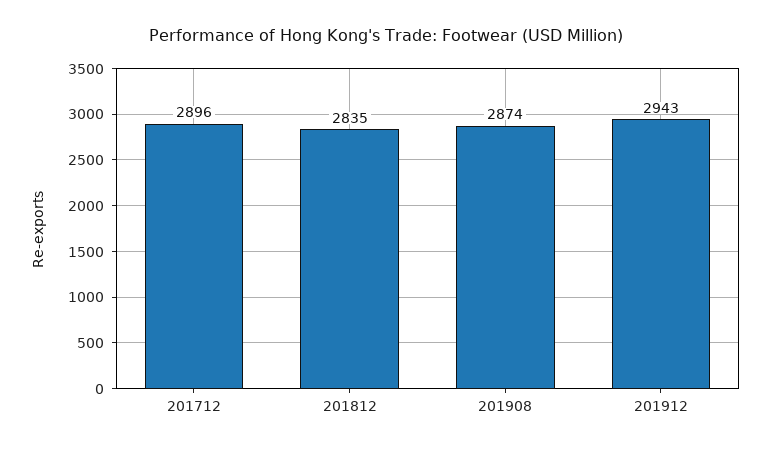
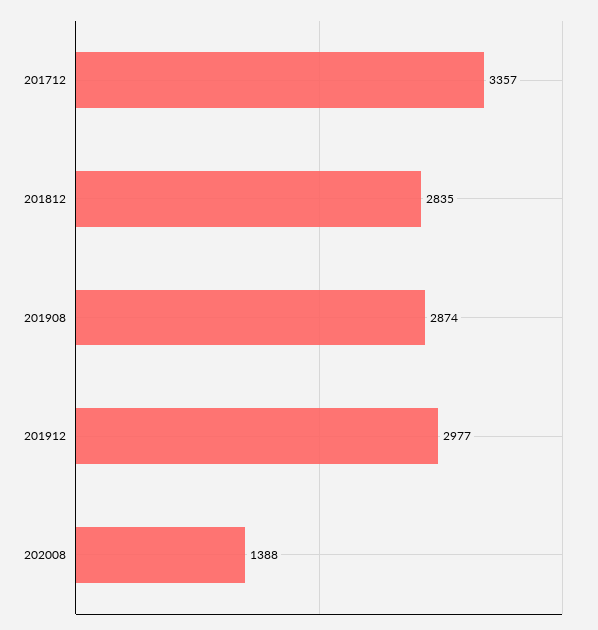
201712: 2896 -> 3357
201912: 2943 -> 2977
202008: none -> 1388

